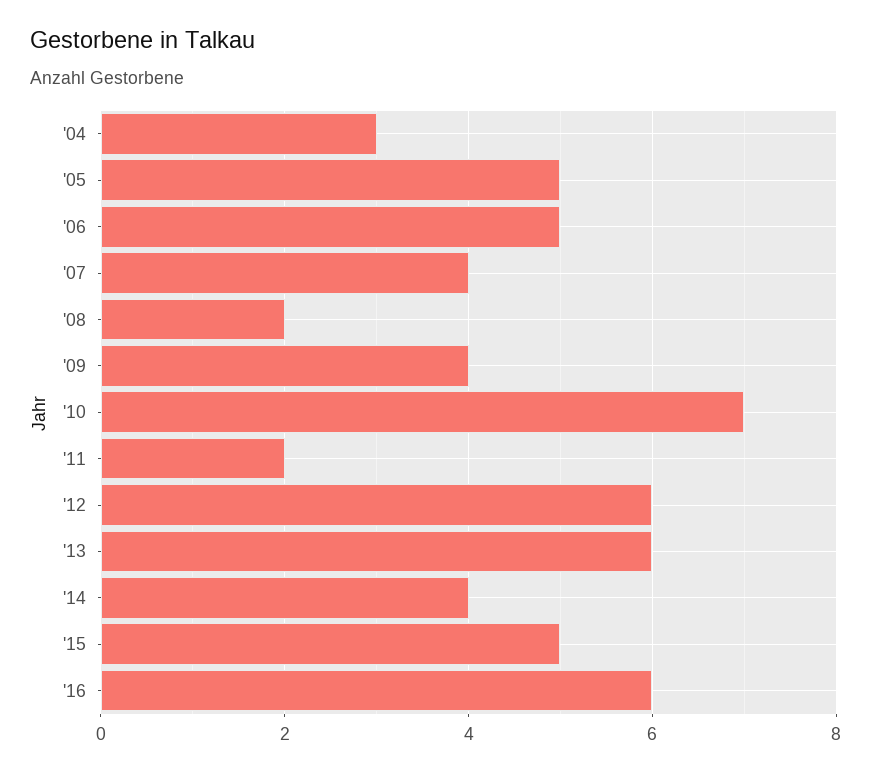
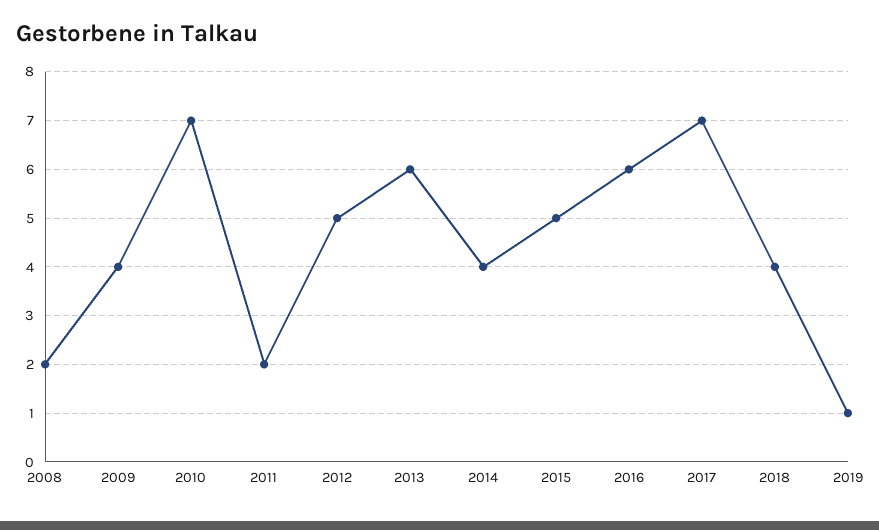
'04: 3 -> none
'05: 5 -> none
'06: 5 -> none
'07: 4 -> none
'12: 6 -> 5
2017: none -> 7
2018: none -> 4
2019: none -> 1

